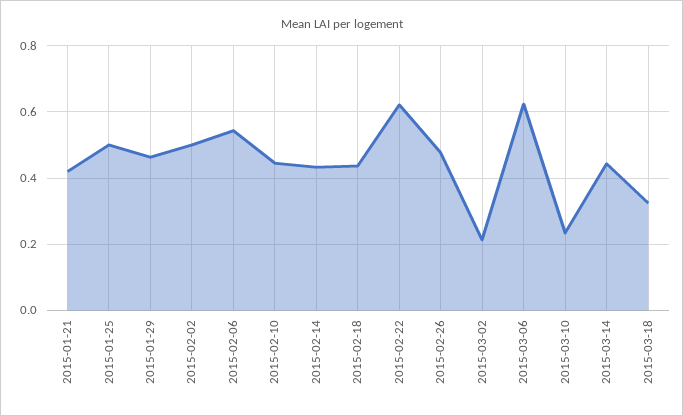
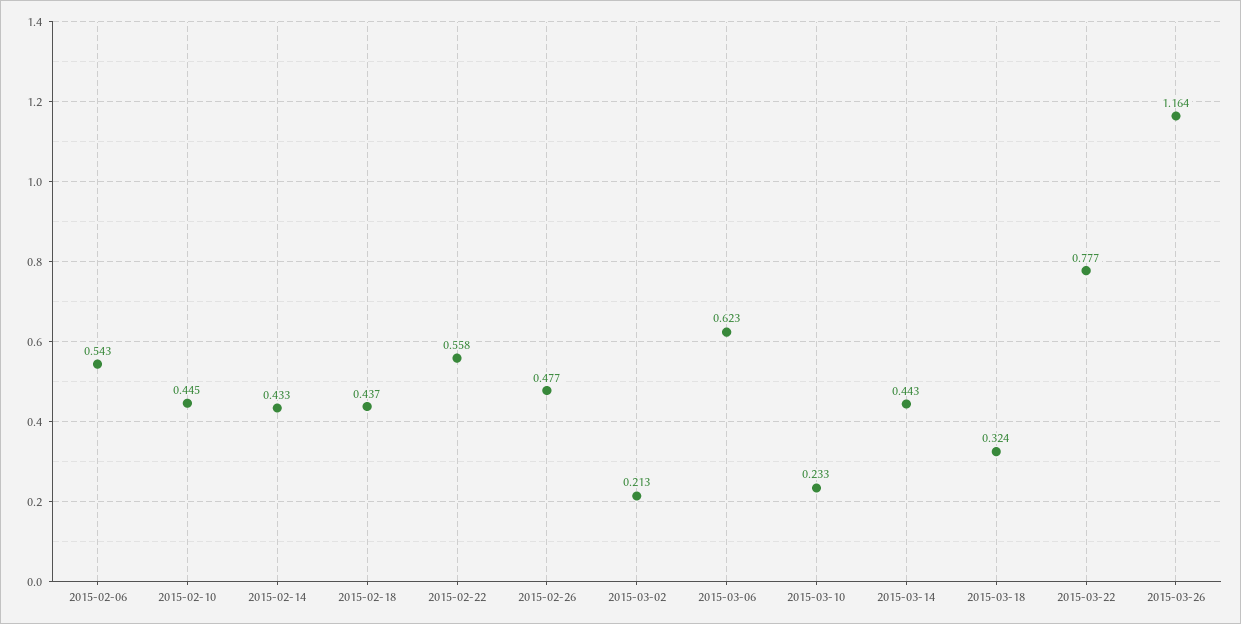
2015-01-21: 0.42 -> none
2015-01-25: 0.5 -> none
2015-01-29: 0.46 -> none
2015-02-02: 0.5 -> none
2015-02-22: 0.62 -> 0.558
2015-03-22: none -> 0.777
2015-03-26: none -> 1.164

